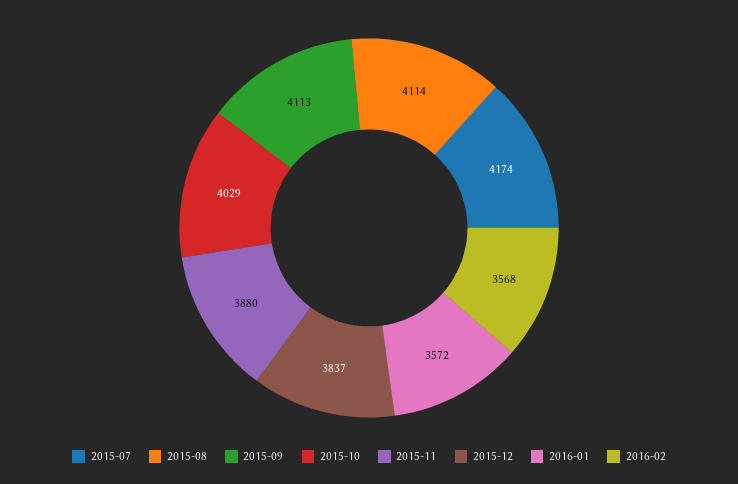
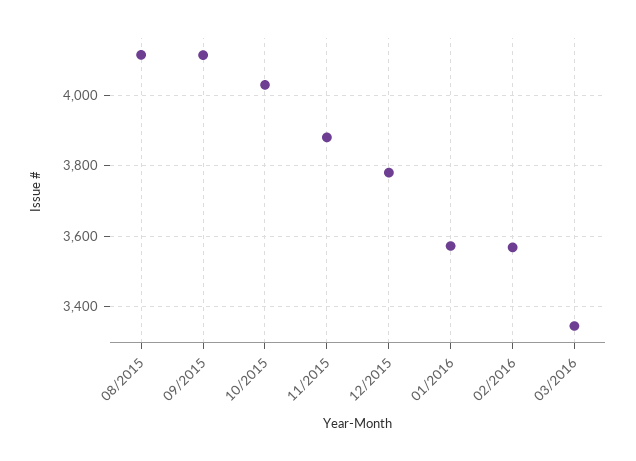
2015-07: 4174 -> none
2015-12: 3837 -> 3780
03/2016: none -> 3340

